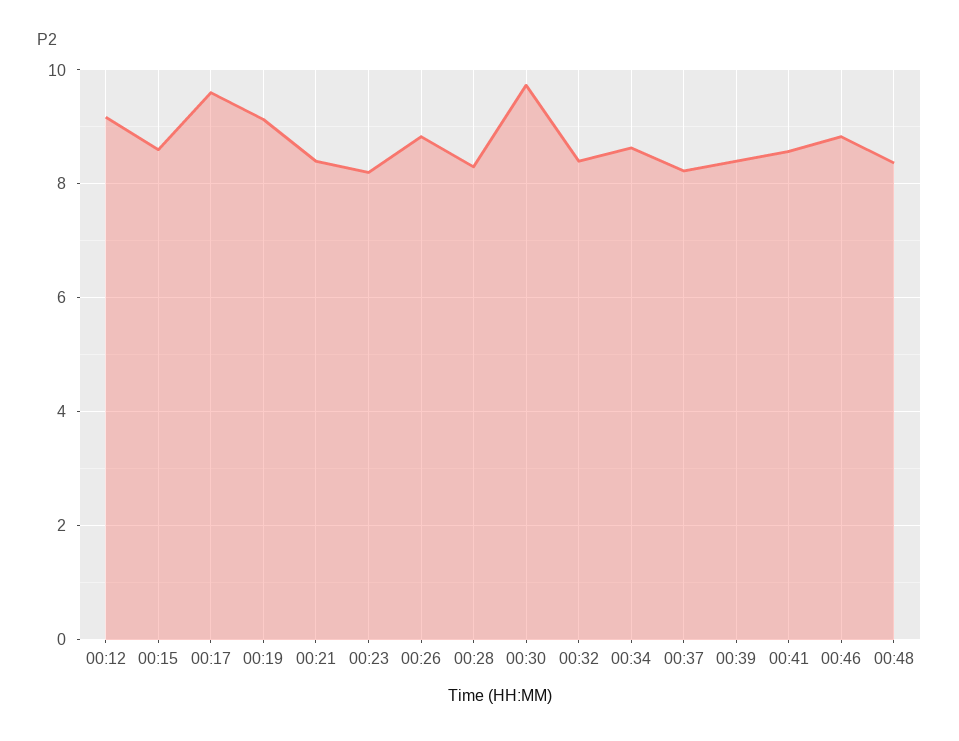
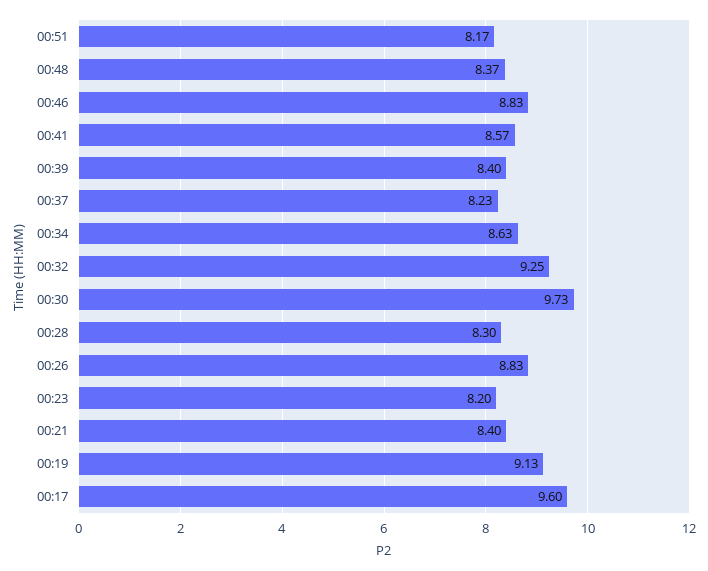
00:12: 9.2 -> none
00:15: 8.6 -> none
00:32: 8.4 -> 9.25
00:51: none -> 8.17

